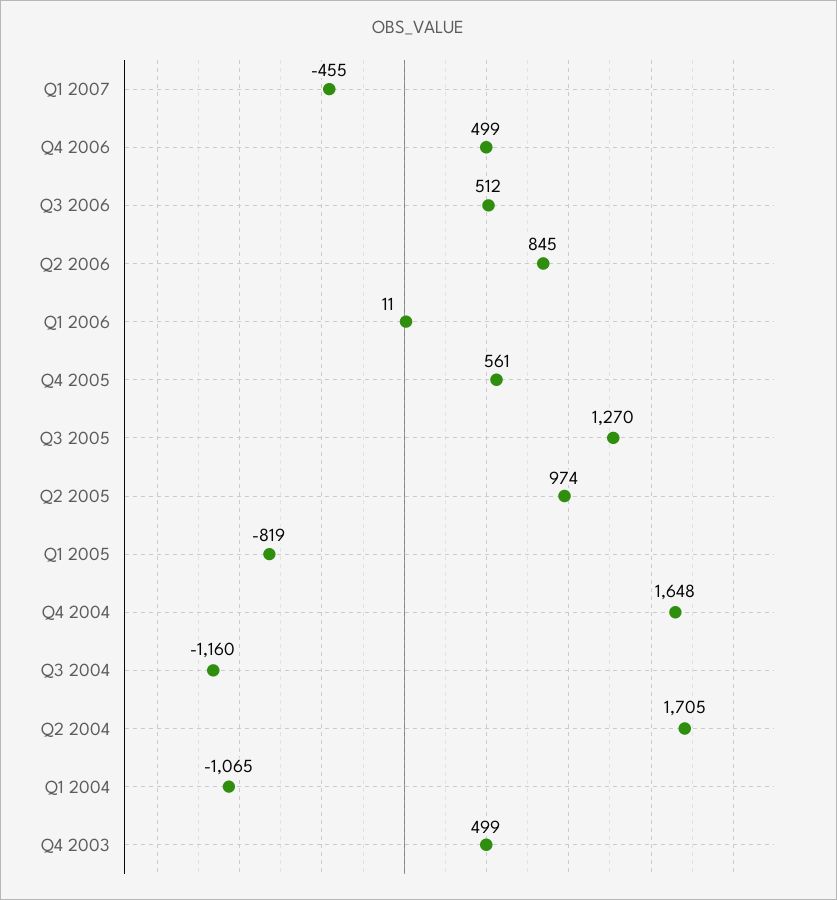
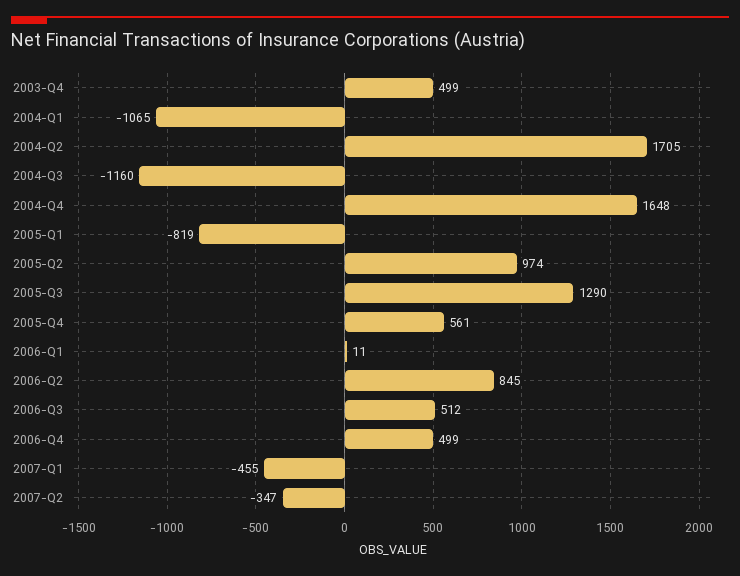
Q3 2005: 1270 -> 1290
2007-Q2: none -> -347

